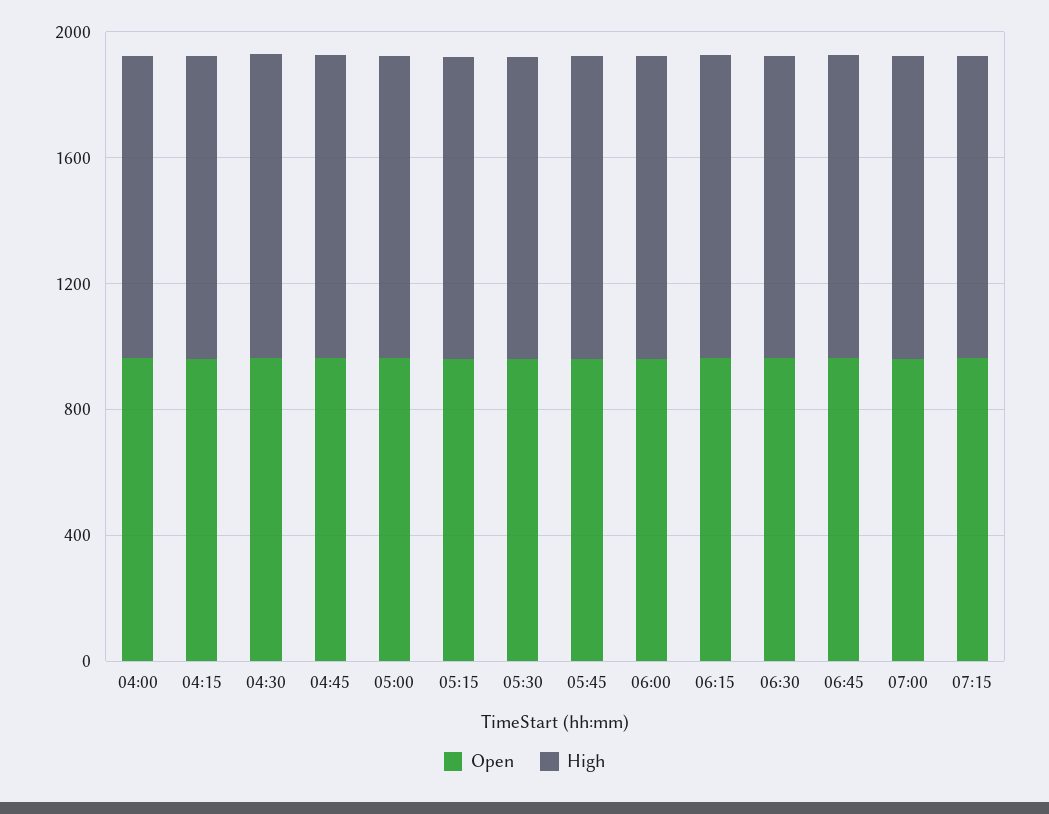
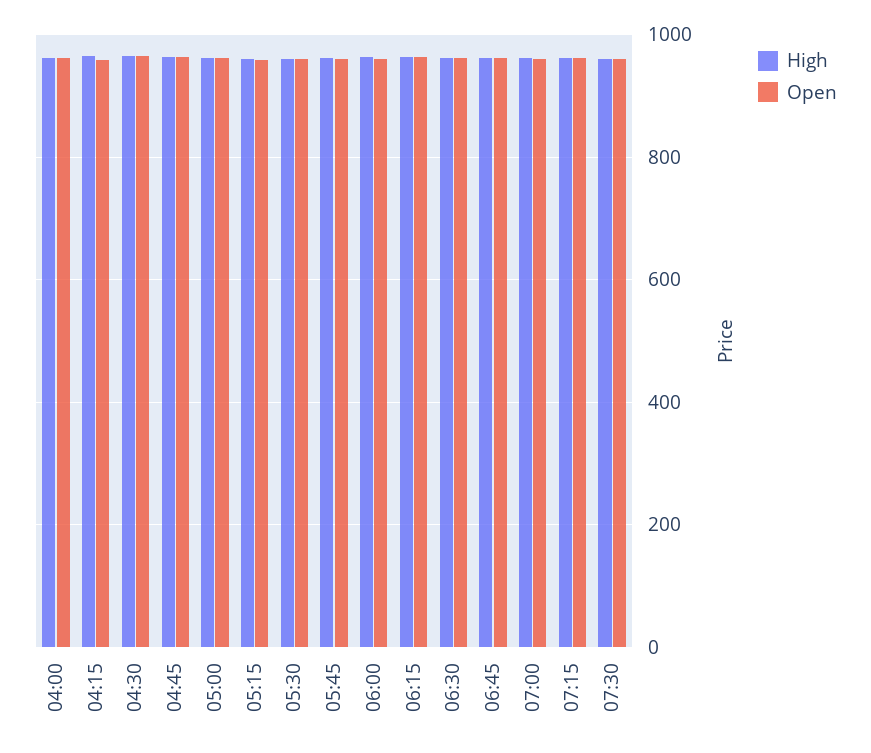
High, 07:30: none -> 960
Open, 07:30: none -> 960

